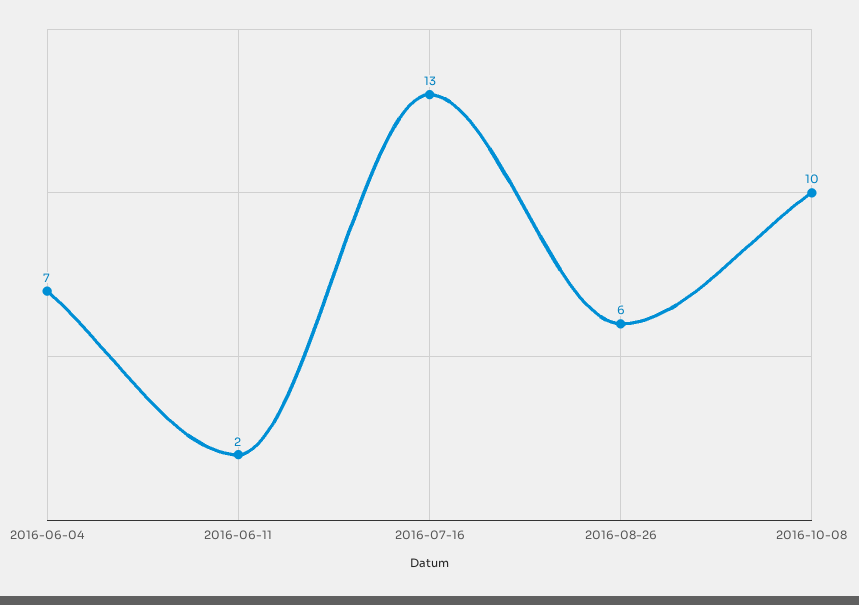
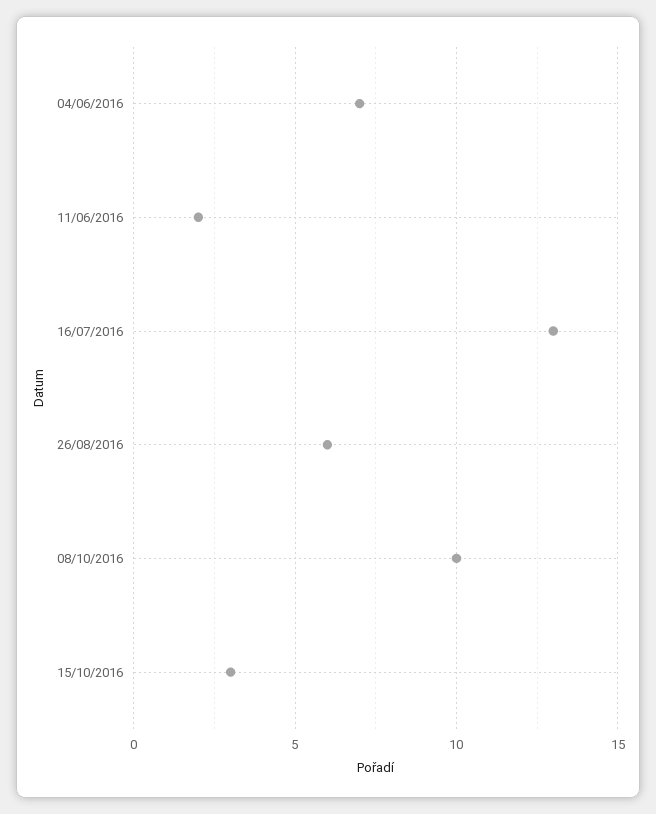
15/10/2016: none -> 3

